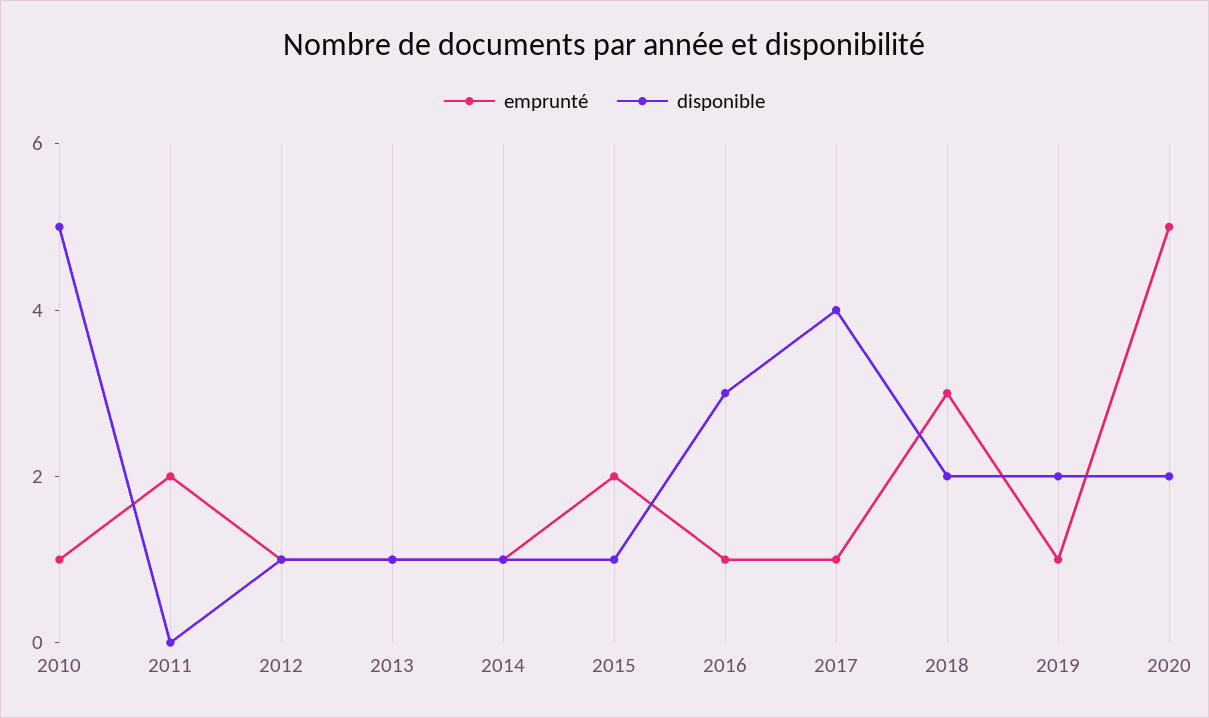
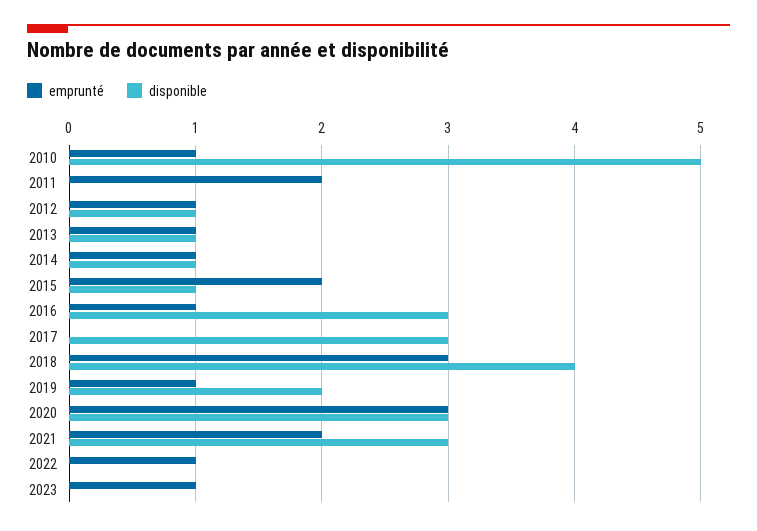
emprunté, 2017: 1 -> 0
disponible, 2017: 4 -> 3
disponible, 2018: 2 -> 4
emprunté, 2020: 5 -> 3
disponible, 2020: 2 -> 3
emprunté, 2021: none -> 2
disponible, 2021: none -> 3
emprunté, 2022: none -> 1
disponible, 2022: none -> 0
emprunté, 2023: none -> 1
disponible, 2023: none -> 0

